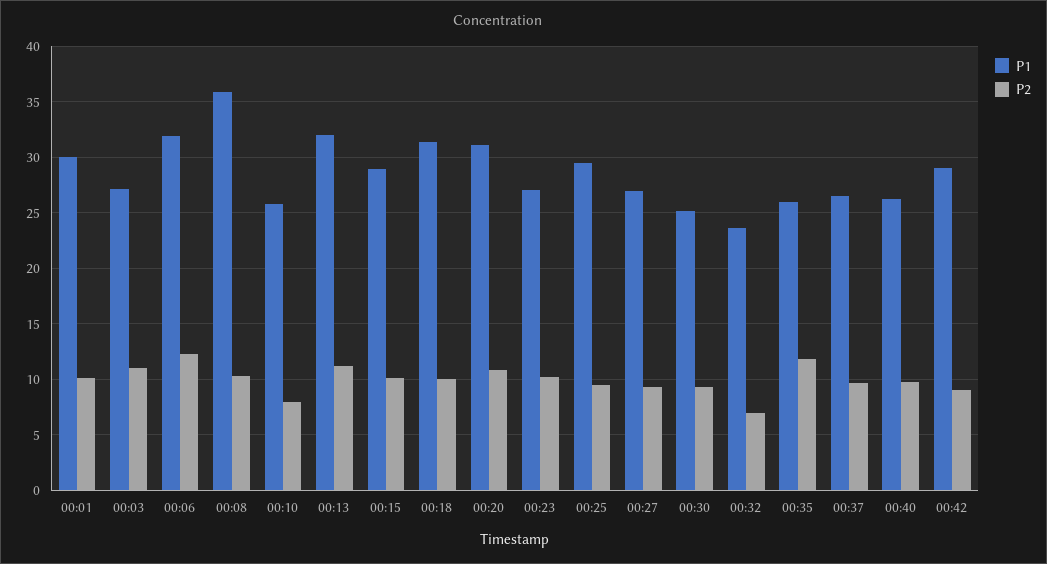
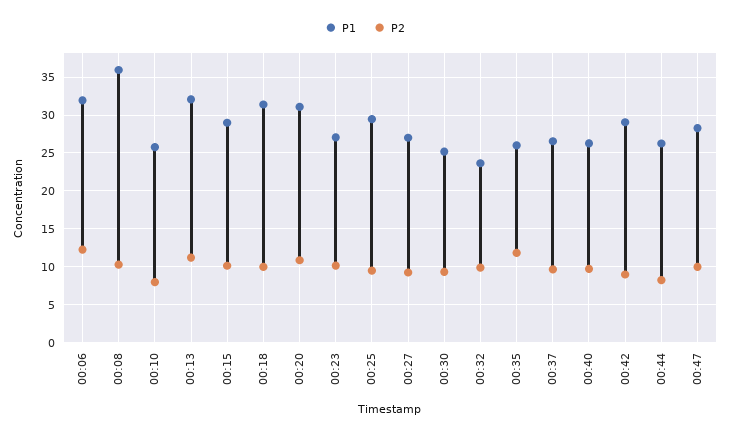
P1, 00:01: 30 -> none
P2, 00:01: 10 -> none
P1, 00:03: 27 -> none
P2, 00:03: 11 -> none
P2, 00:32: 7 -> 10
P1, 00:44: none -> 26
P2, 00:44: none -> 8
P1, 00:47: none -> 28
P2, 00:47: none -> 10

